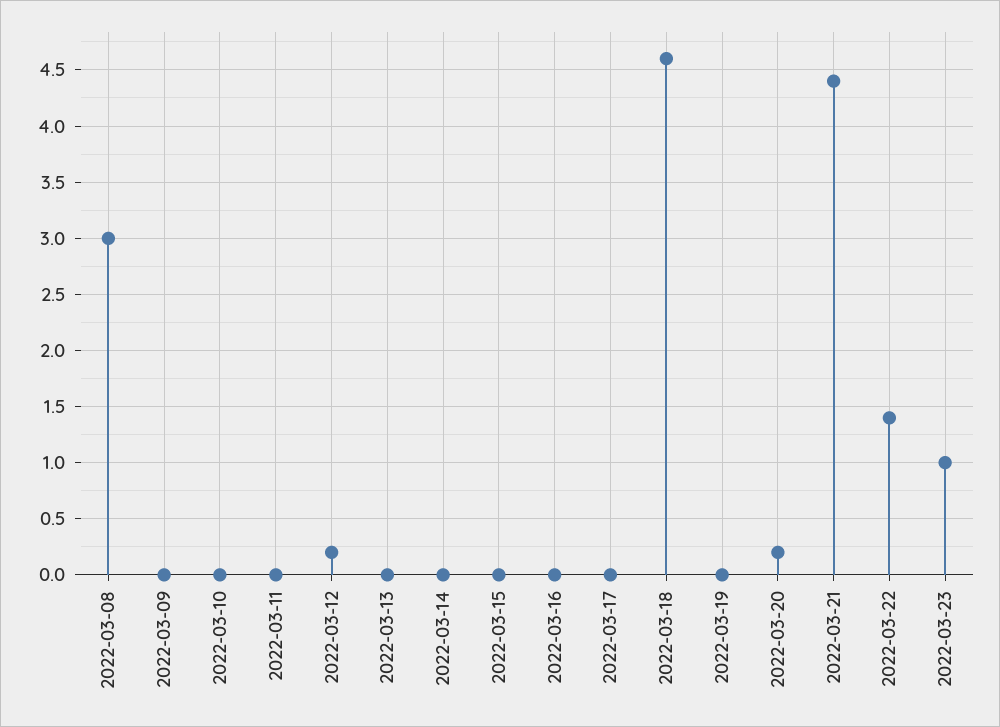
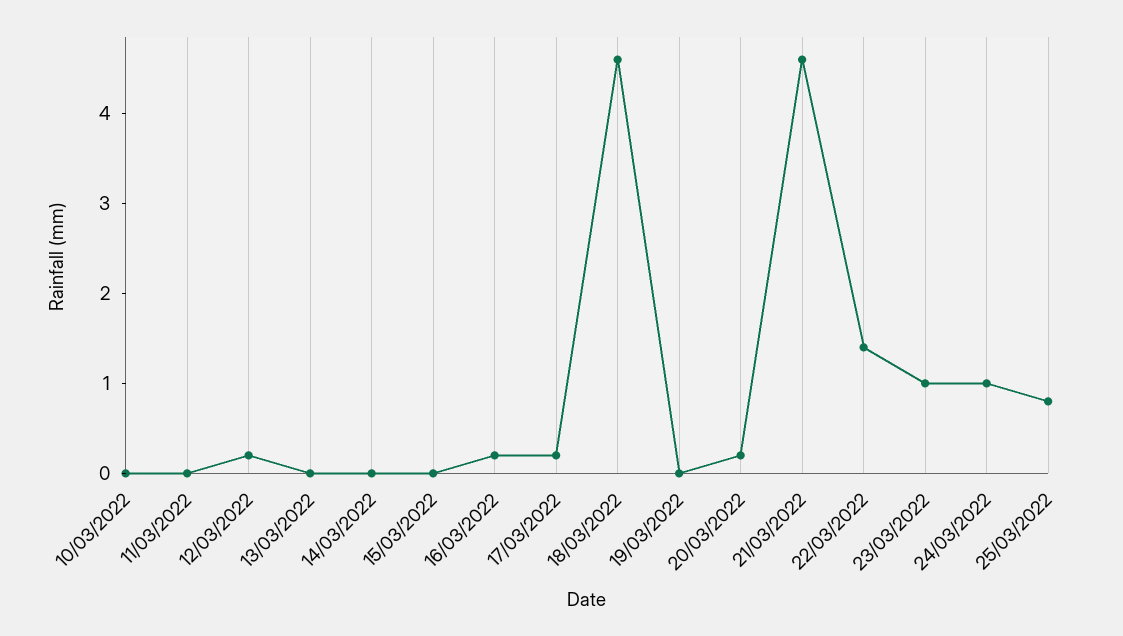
2022-03-08: 3 -> none
2022-03-09: 0 -> none
2022-03-16: 0 -> 0.2
2022-03-17: 0 -> 0.2
2022-03-21: 4.4 -> 4.6
24/03/2022: none -> 1
25/03/2022: none -> 0.8

